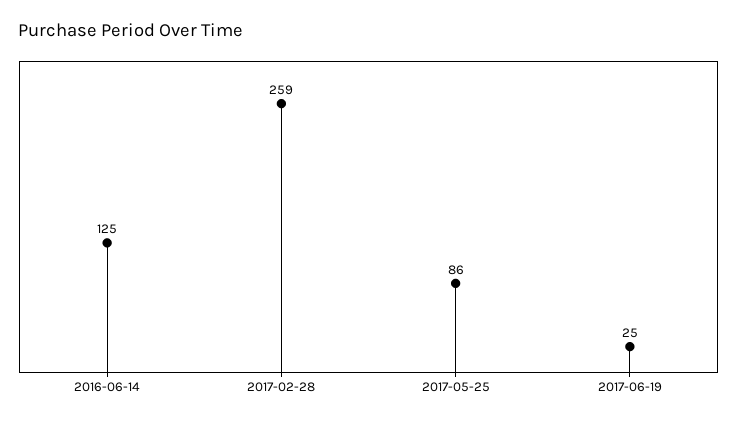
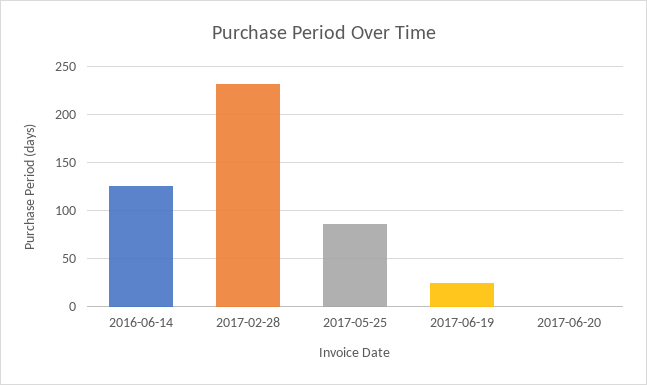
2017-02-28: 259 -> 230
2017-06-20: none -> 0

